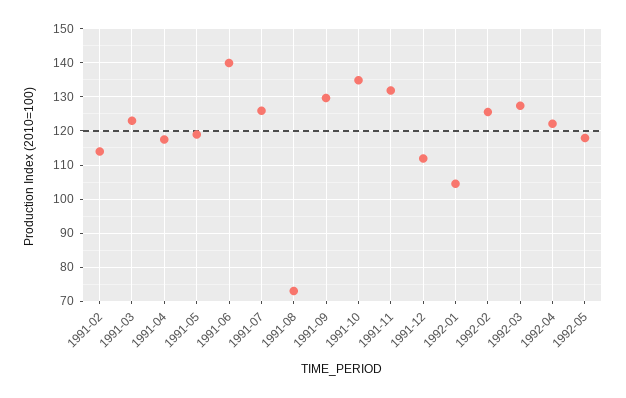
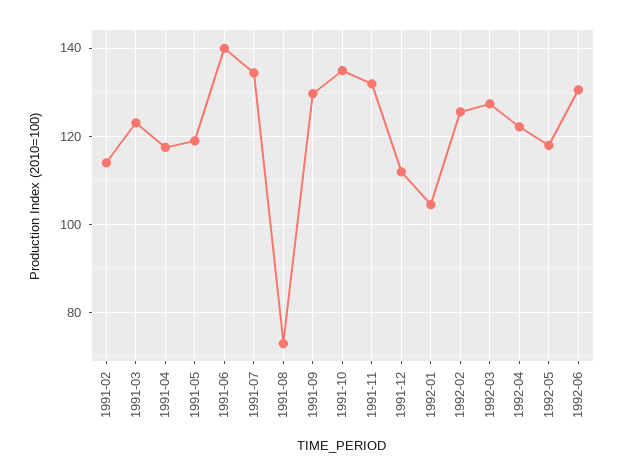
1991-07: 126 -> 134
1992-06: none -> 130

